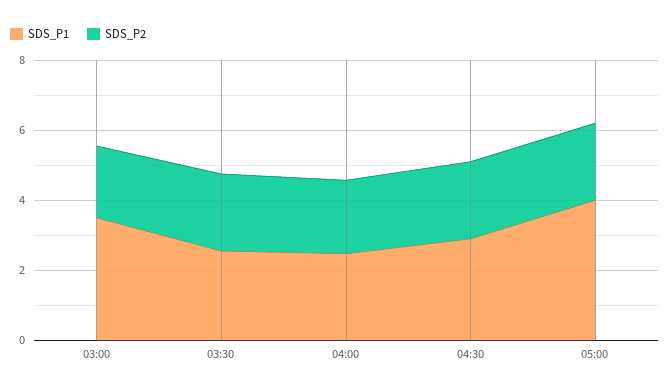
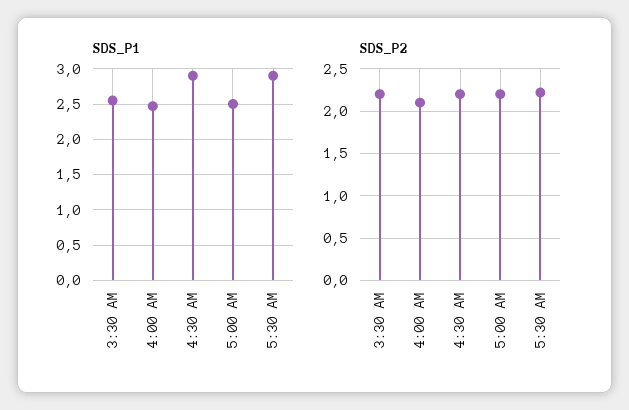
SDS_P1, 03:00: 3.5 -> none
SDS_P2, 03:00: 2 -> none
SDS_P1, 05:00: 4 -> 2.5
SDS_P1, 5:30 AM: none -> 2.9
SDS_P2, 5:30 AM: none -> 2.2

